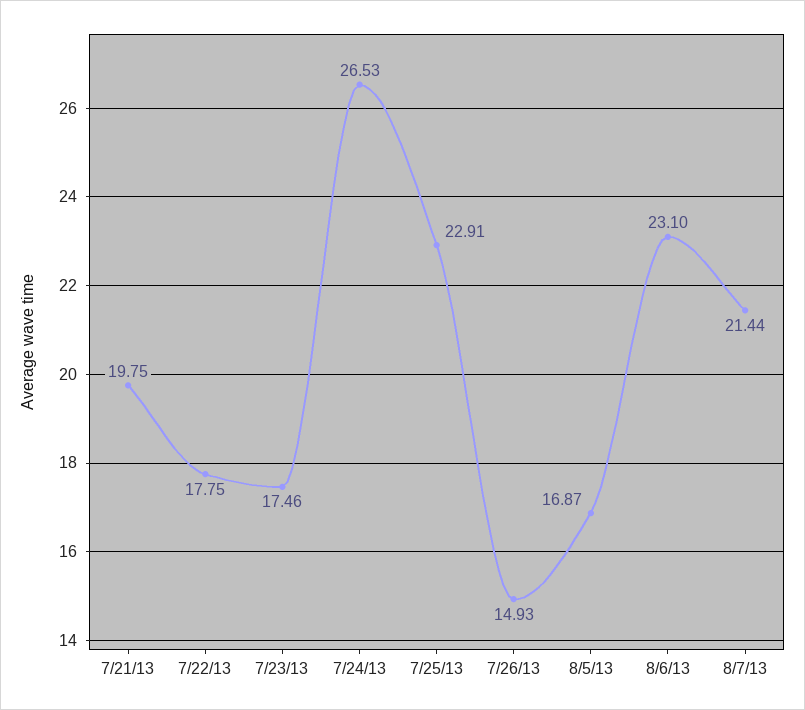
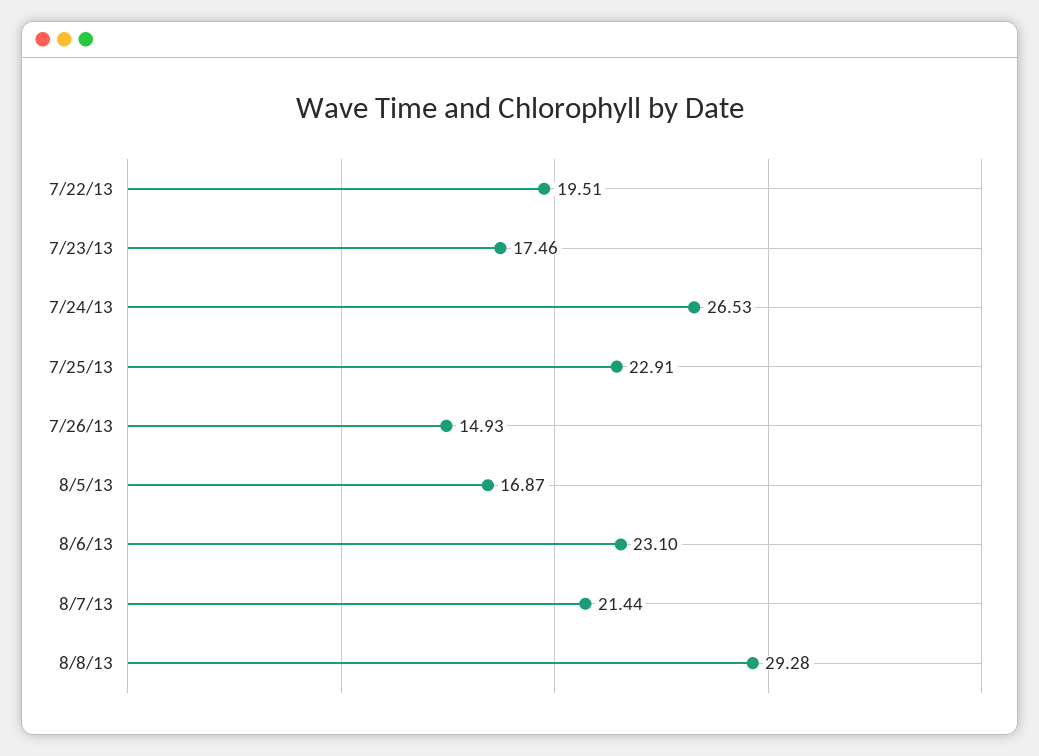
7/21/13: 19.75 -> none
7/22/13: 17.75 -> 19.51
8/8/13: none -> 29.28

